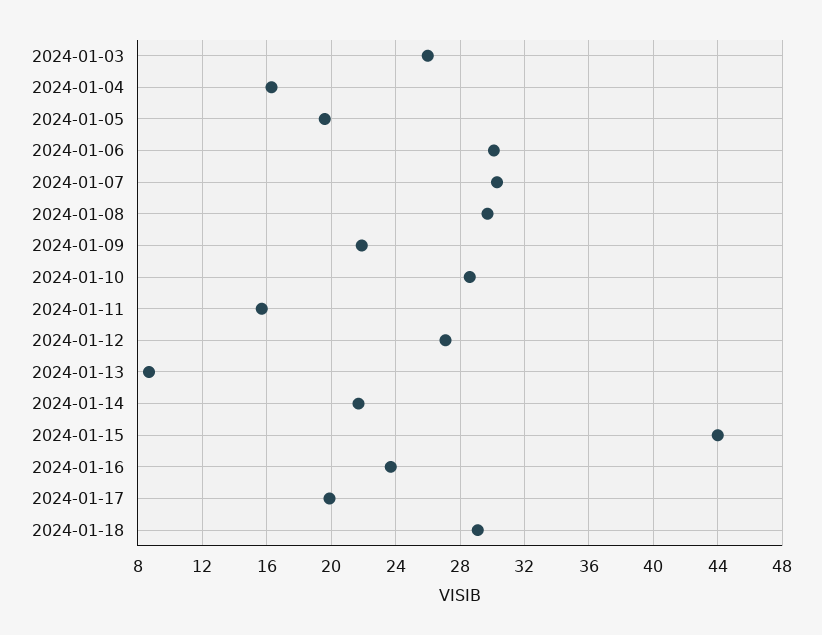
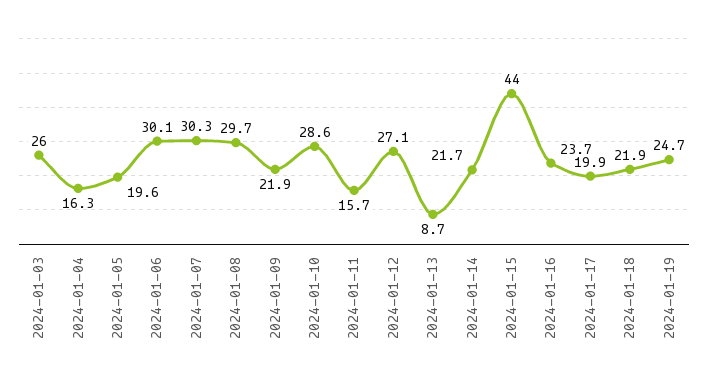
2024-01-18: 29 -> 21.9
2024-01-19: none -> 24.7

